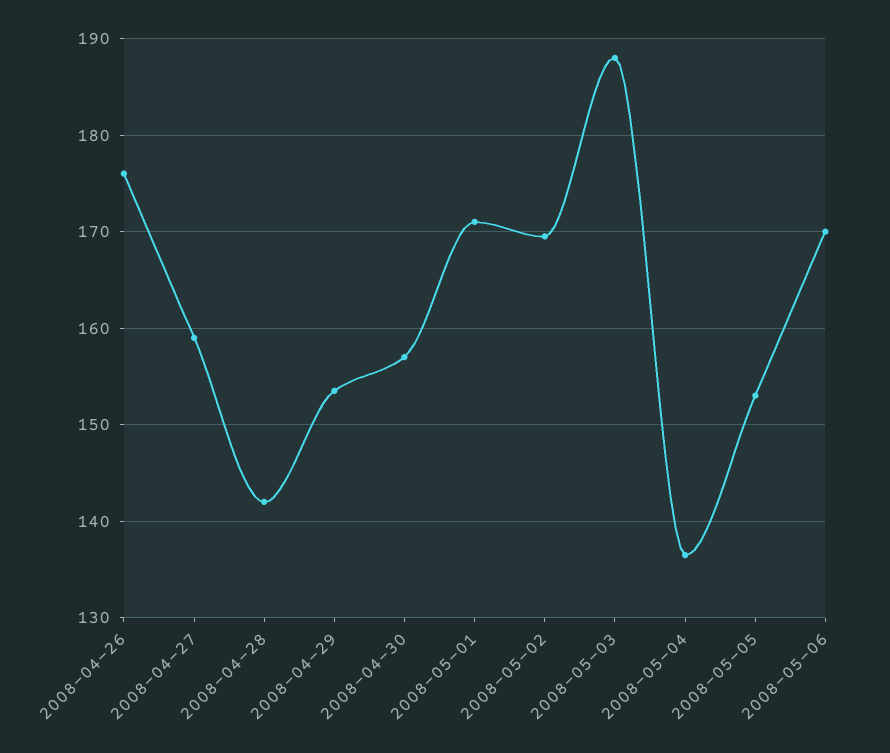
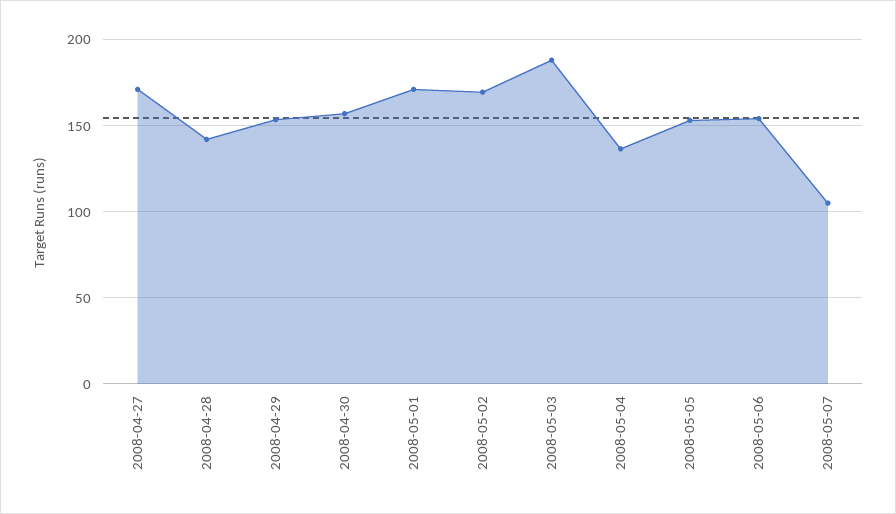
2008-04-26: 176 -> none
2008-04-27: 159 -> 170
2008-05-06: 170 -> 155
2008-05-07: none -> 105

